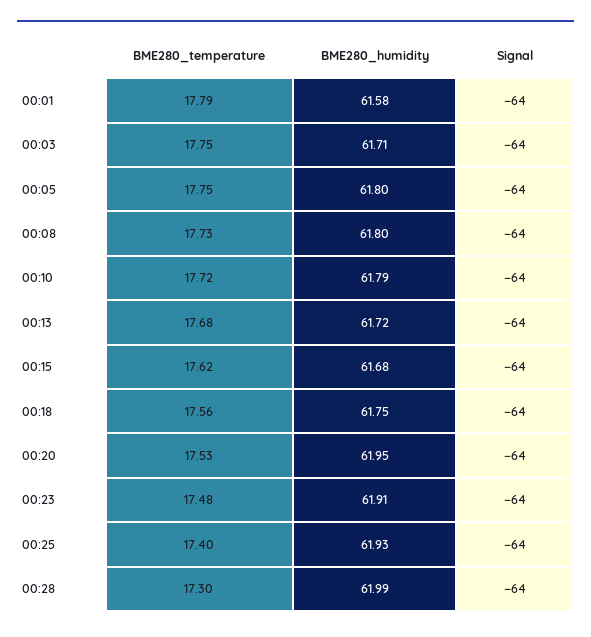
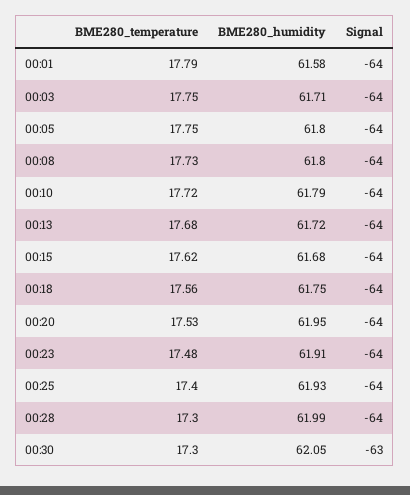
BME280_temperature, 00:30: none -> 17.3
BME280_humidity, 00:30: none -> 62.05
Signal, 00:30: none -> -63

